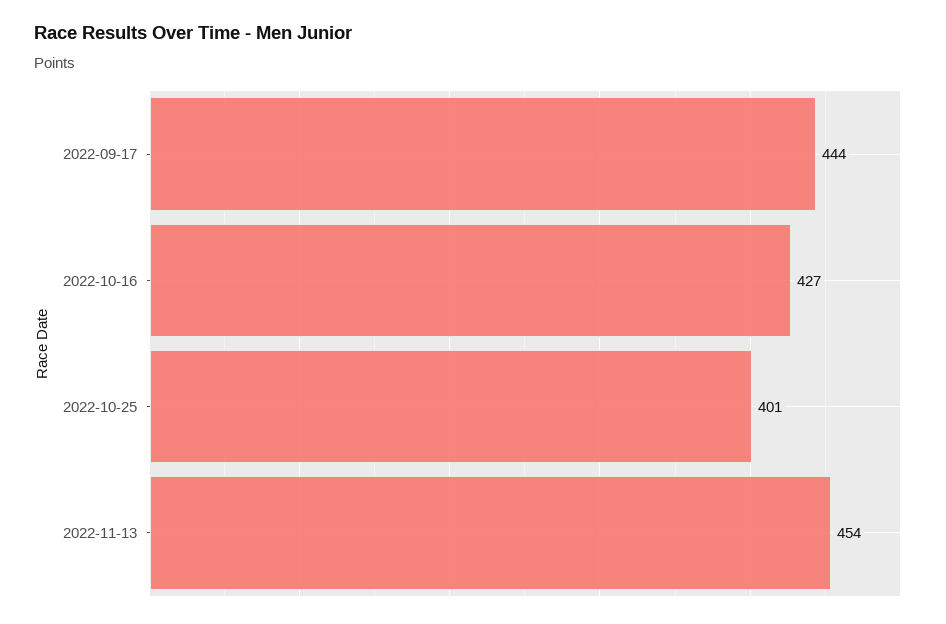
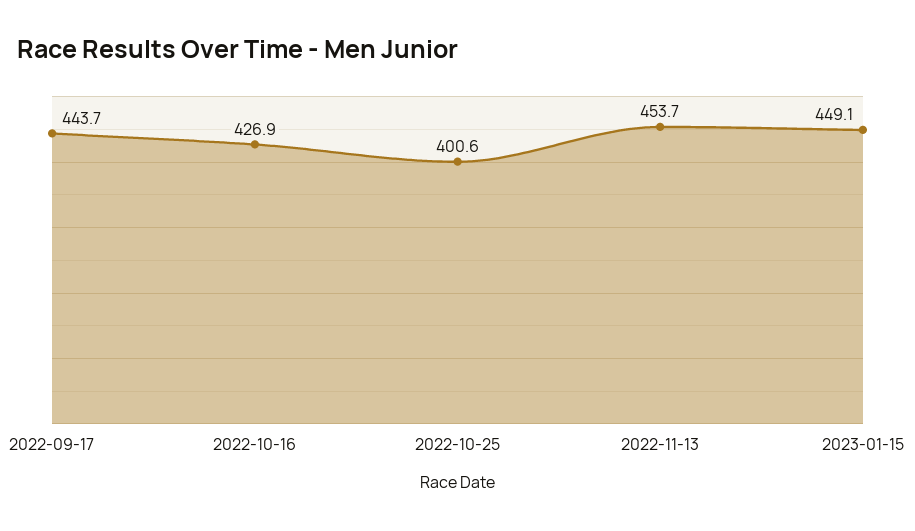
2023-01-15: none -> 449.1

